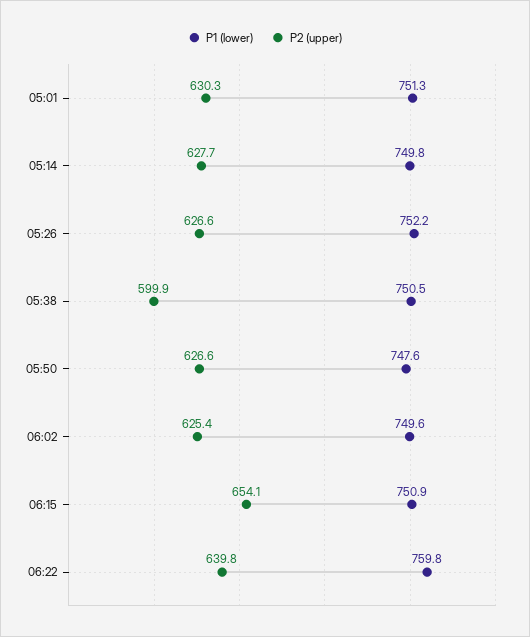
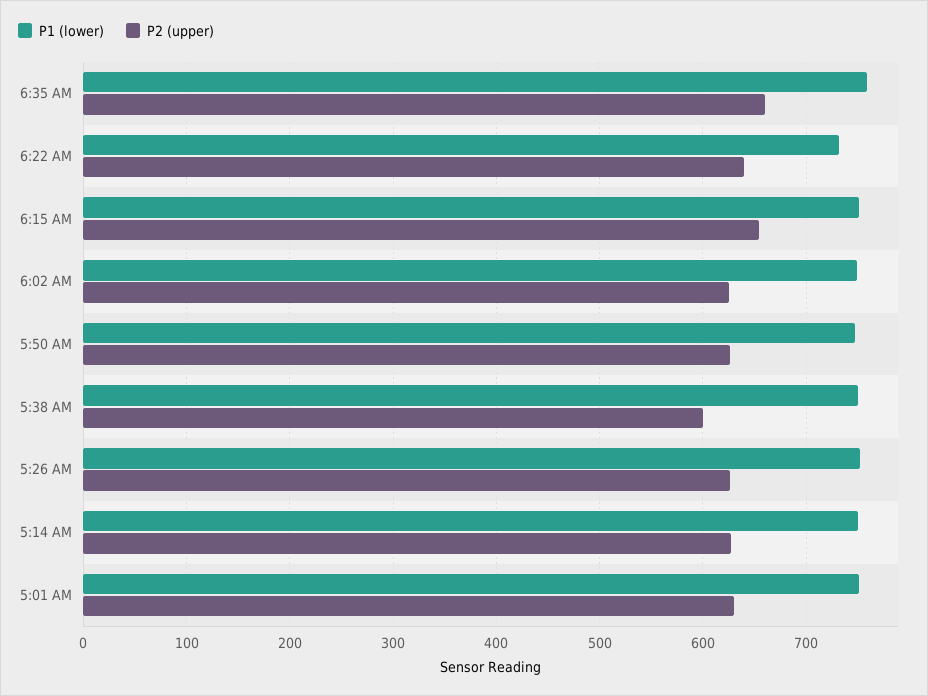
P1 (lower), 06:22: 759.8 -> 730
P1 (lower), 6:35 AM: none -> 760
P2 (upper), 6:35 AM: none -> 660

